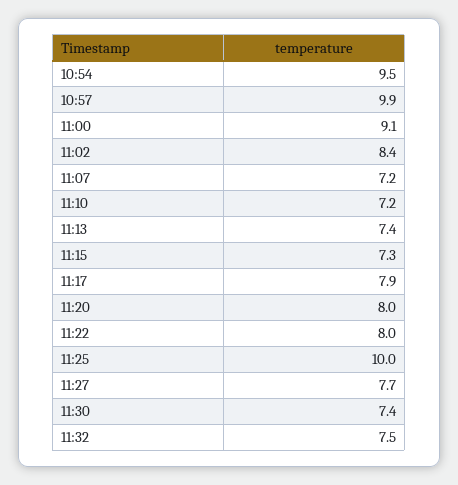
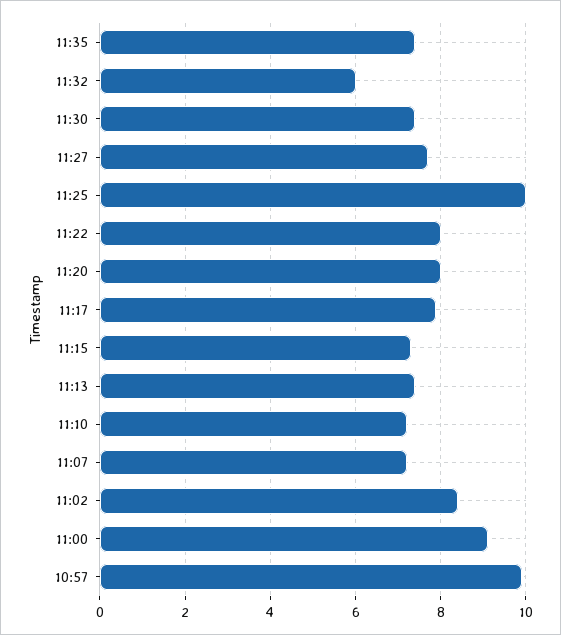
10:54: 9.5 -> none
11:32: 7.5 -> 6
11:35: none -> 7.5

